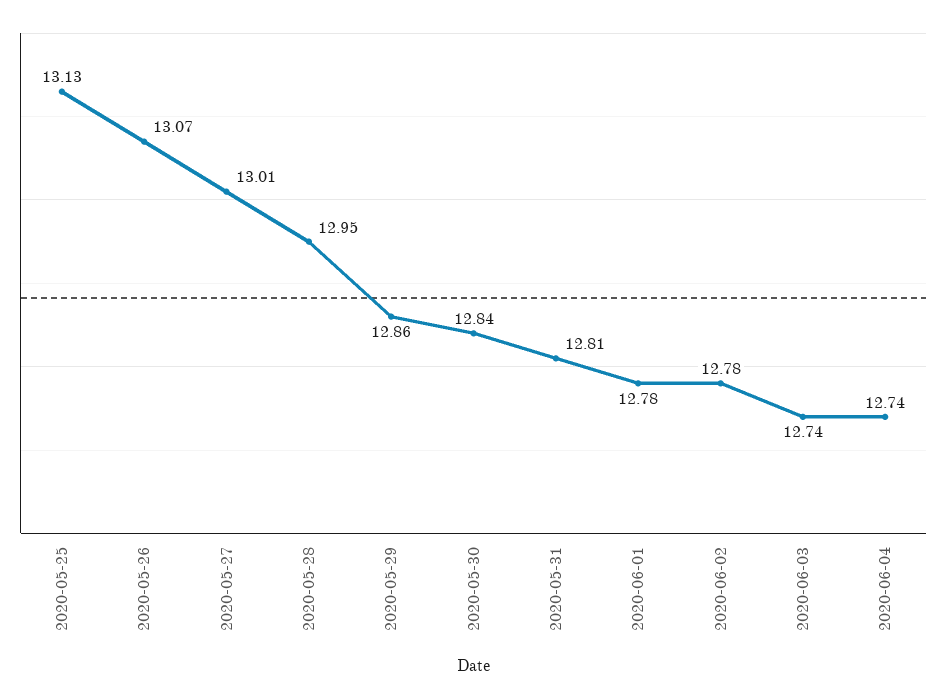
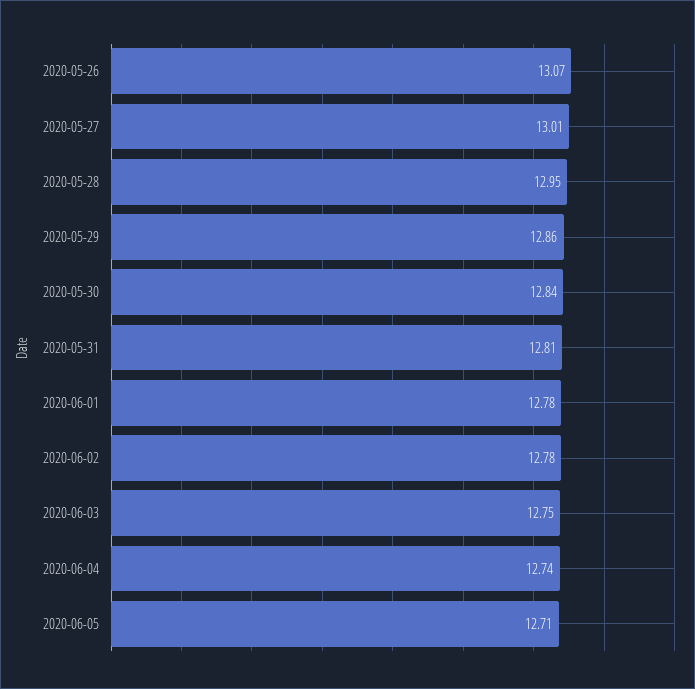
2020-05-25: 13.13 -> none
2020-06-03: 12.74 -> 12.75
2020-06-05: none -> 12.71

